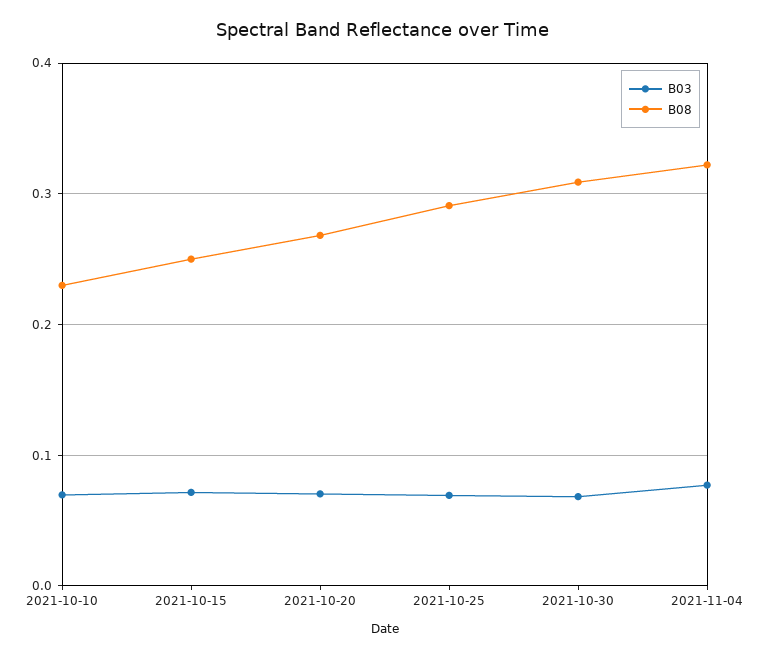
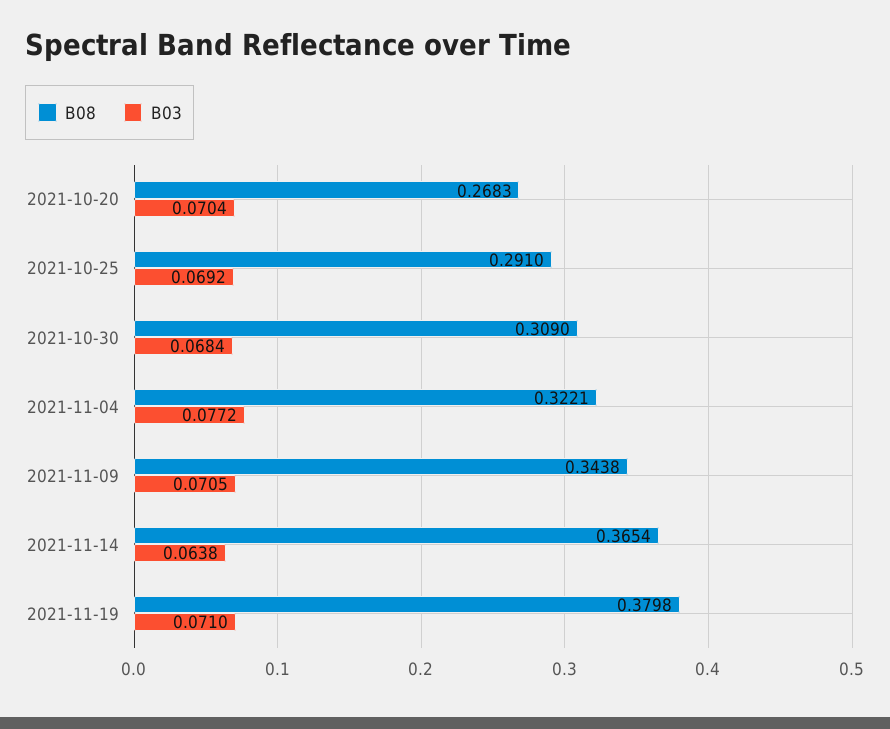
B03, 2021-10-10: 0.07 -> none
B08, 2021-10-10: 0.23 -> none
B03, 2021-10-15: 0.07 -> none
B08, 2021-10-15: 0.25 -> none
B08, 2021-11-09: none -> 0.3438
B03, 2021-11-09: none -> 0.0705
B08, 2021-11-14: none -> 0.3654
B03, 2021-11-14: none -> 0.0638
B08, 2021-11-19: none -> 0.3798
B03, 2021-11-19: none -> 0.071

